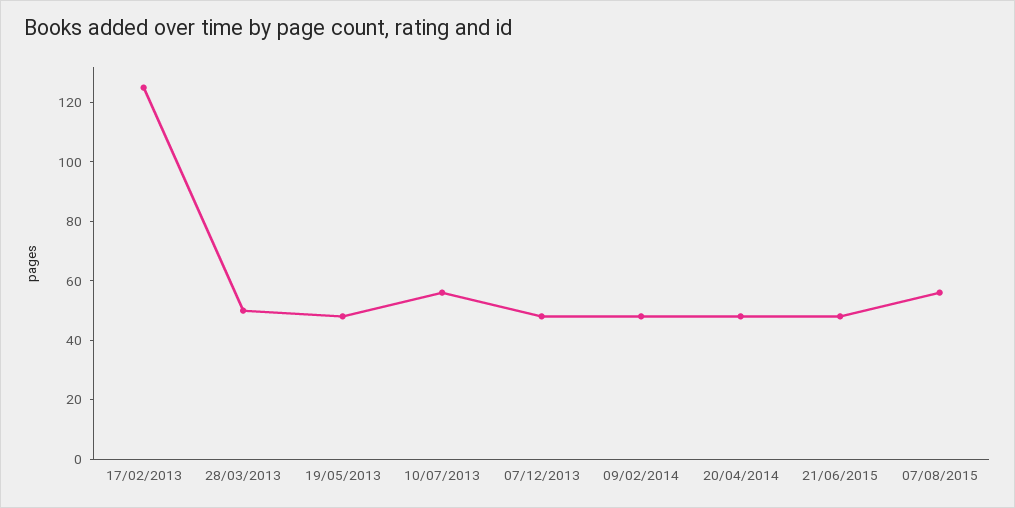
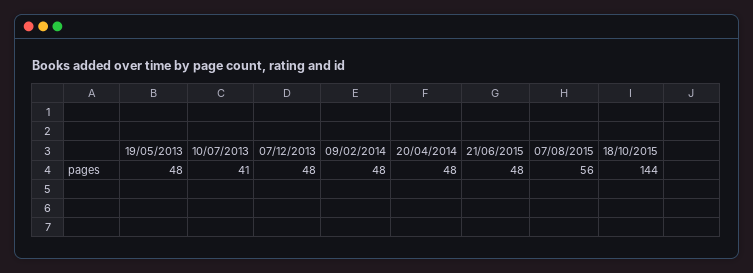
17/02/2013: 125 -> none
28/03/2013: 50 -> none
10/07/2013: 55 -> 41
18/10/2015: none -> 144

